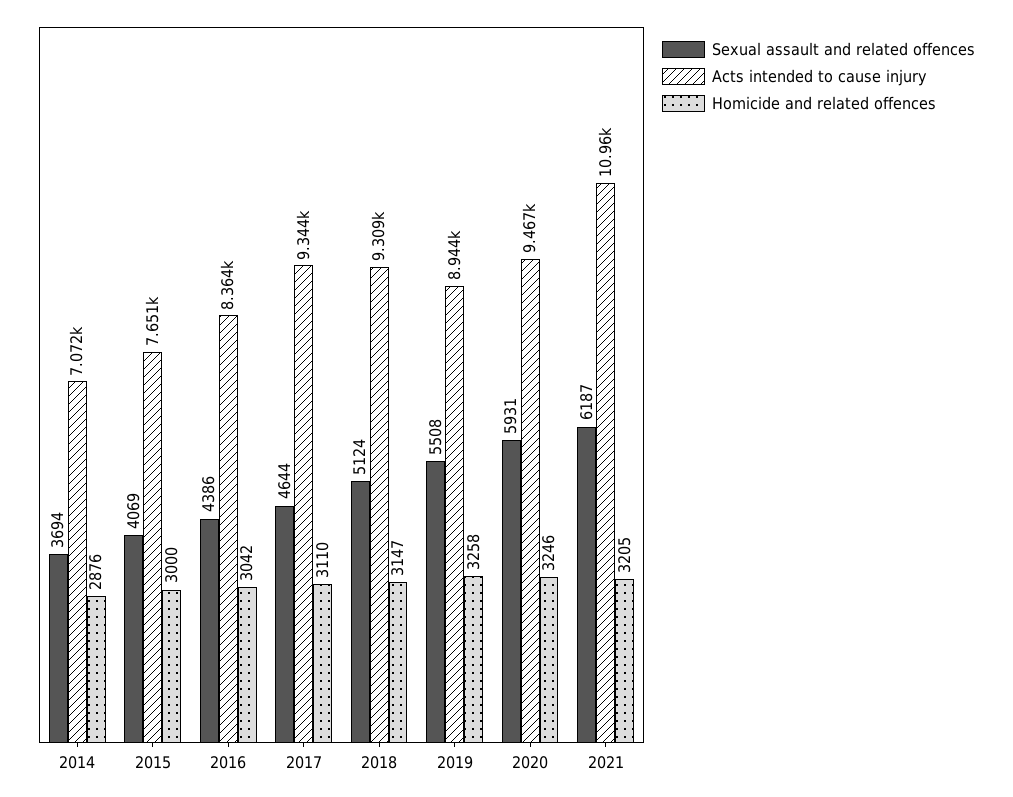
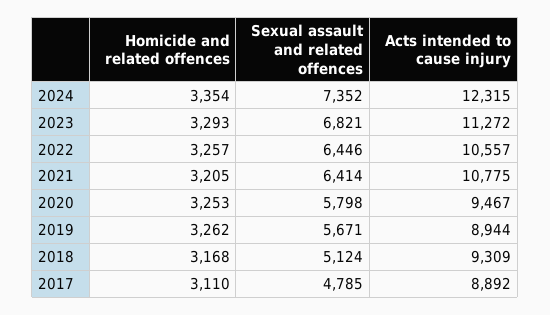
Sexual assault and related offences, 2014: 3694 -> none
Acts intended to cause injury, 2014: 7072 -> none
Homicide and related offences, 2014: 2876 -> none
Sexual assault and related offences, 2015: 4069 -> none
Acts intended to cause injury, 2015: 7651 -> none
Homicide and related offences, 2015: 3000 -> none
Sexual assault and related offences, 2016: 4386 -> none
Acts intended to cause injury, 2016: 8364 -> none
Homicide and related offences, 2016: 3042 -> none
Sexual assault and related offences, 2017: 4644 -> 4785
Acts intended to cause injury, 2017: 9344 -> 8892
Homicide and related offences, 2018: 3147 -> 3168
Sexual assault and related offences, 2019: 5508 -> 5671
Homicide and related offences, 2019: 3258 -> 3262
Sexual assault and related offences, 2020: 5931 -> 5798
Homicide and related offences, 2020: 3246 -> 3253
Sexual assault and related offences, 2021: 6187 -> 6414
Acts intended to cause injury, 2021: 10960 -> 10775
Homicide and related offences, 2024: none -> 3354
Sexual assault and related offences, 2024: none -> 7352
Acts intended to cause injury, 2024: none -> 12315
Homicide and related offences, 2023: none -> 3293
Sexual assault and related offences, 2023: none -> 6821
Acts intended to cause injury, 2023: none -> 11272
Homicide and related offences, 2022: none -> 3257
Sexual assault and related offences, 2022: none -> 6446
Acts intended to cause injury, 2022: none -> 10557

